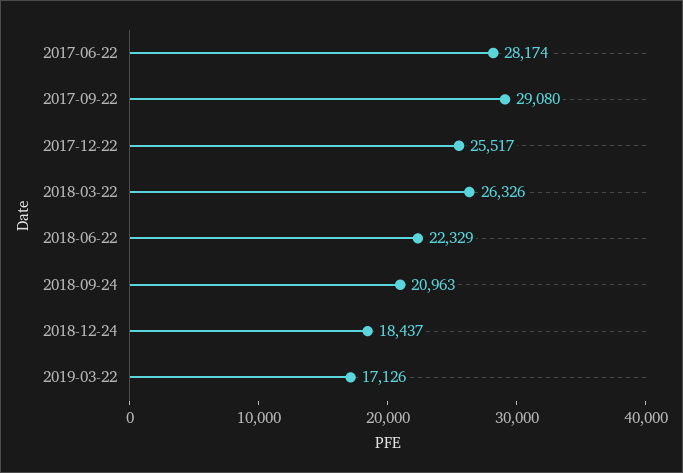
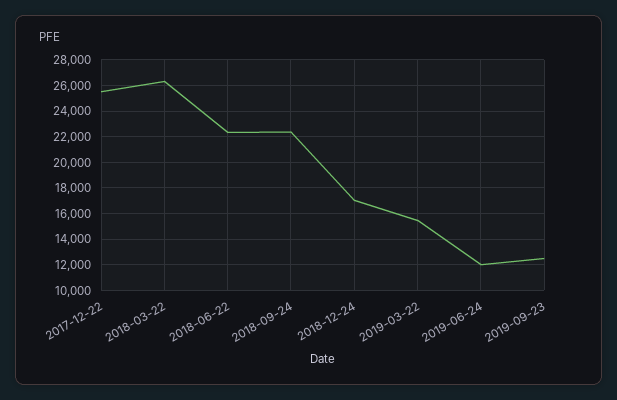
2017-06-22: 28174 -> none
2017-09-22: 29080 -> none
2018-09-24: 20963 -> 22500
2018-12-24: 18437 -> 17000
2019-03-22: 17126 -> 15500
2019-06-24: none -> 12000
2019-09-23: none -> 12500

